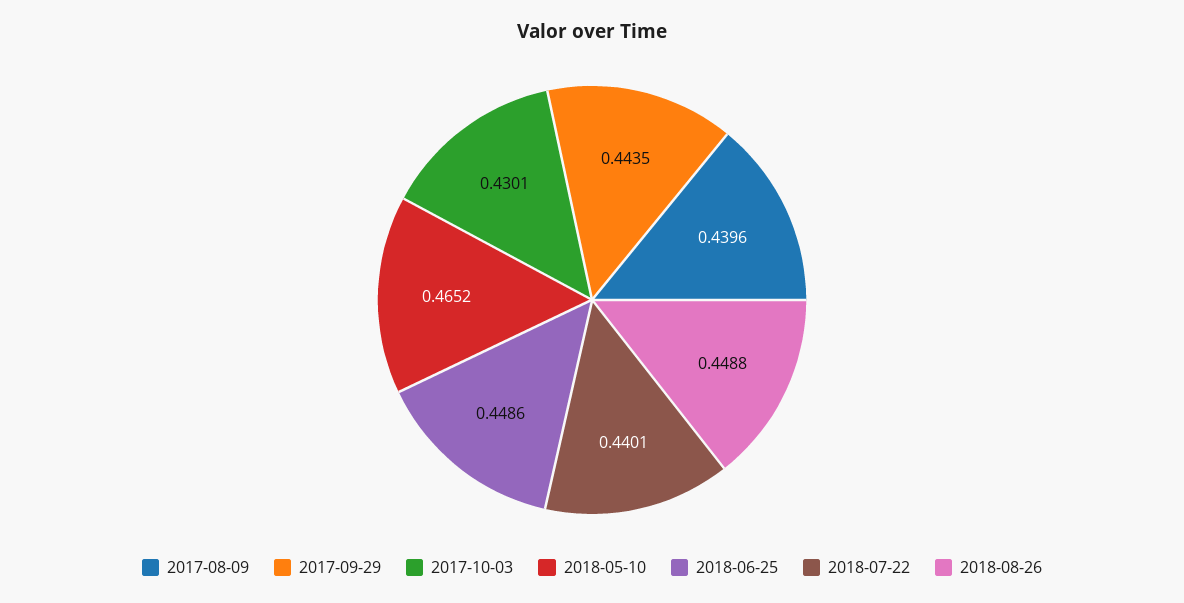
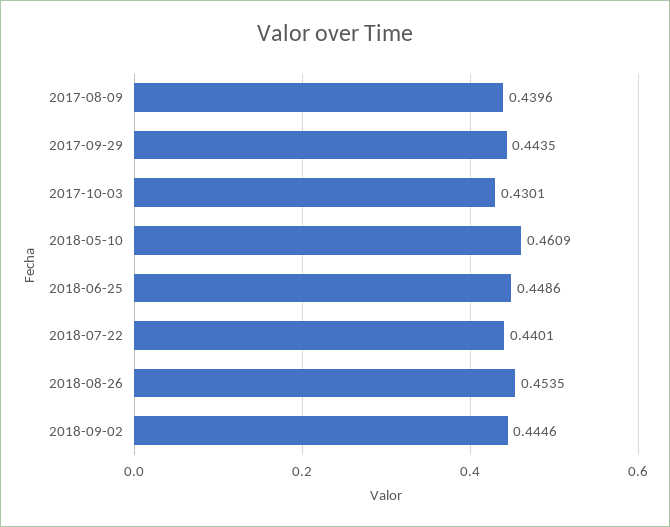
2018-05-10: 0.4652 -> 0.4609
2018-08-26: 0.4488 -> 0.4535
2018-09-02: none -> 0.4446

